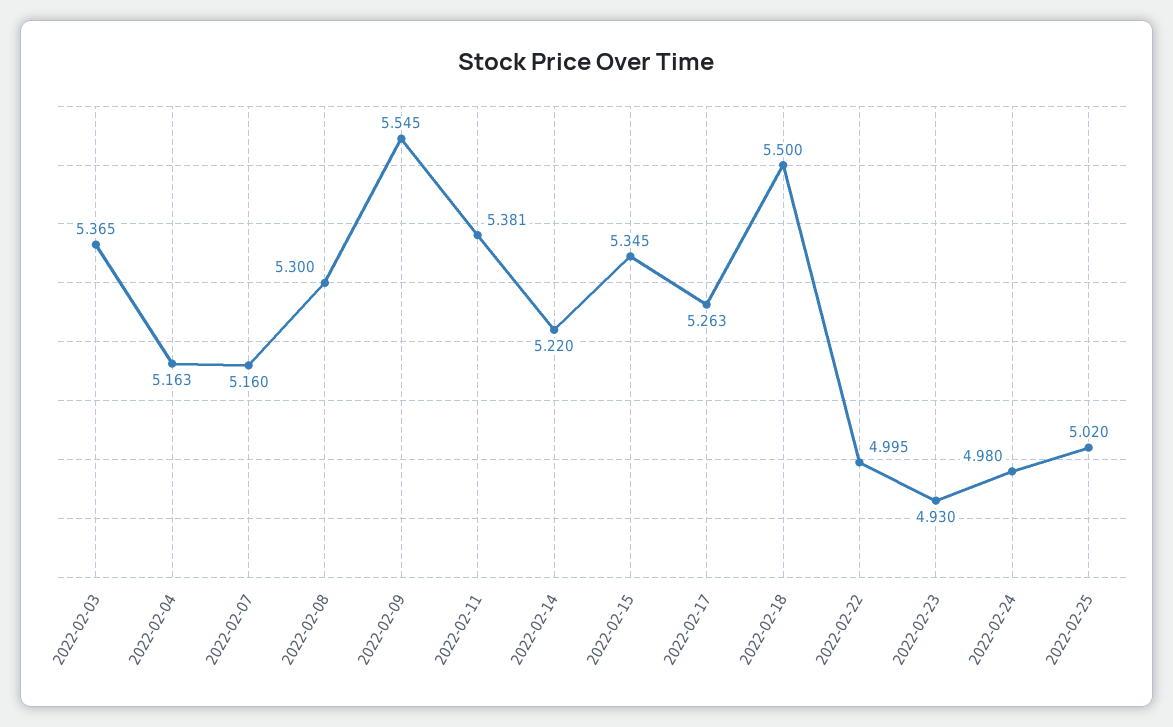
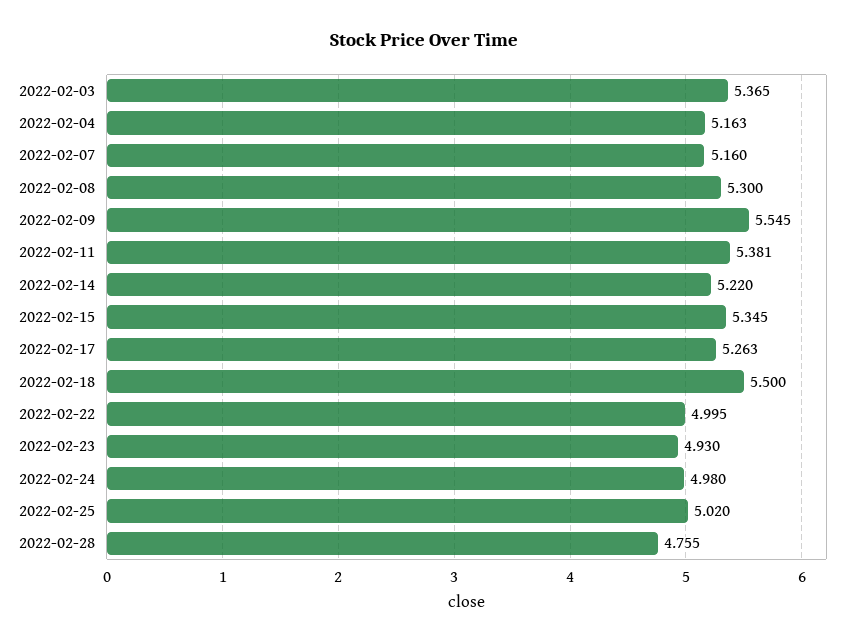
2022-02-28: none -> 4.755

